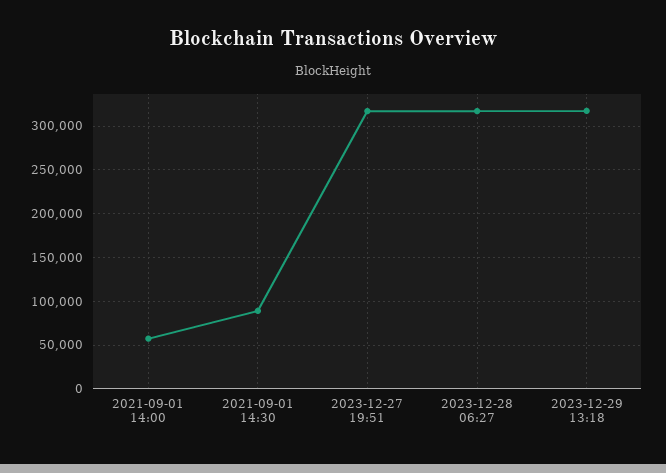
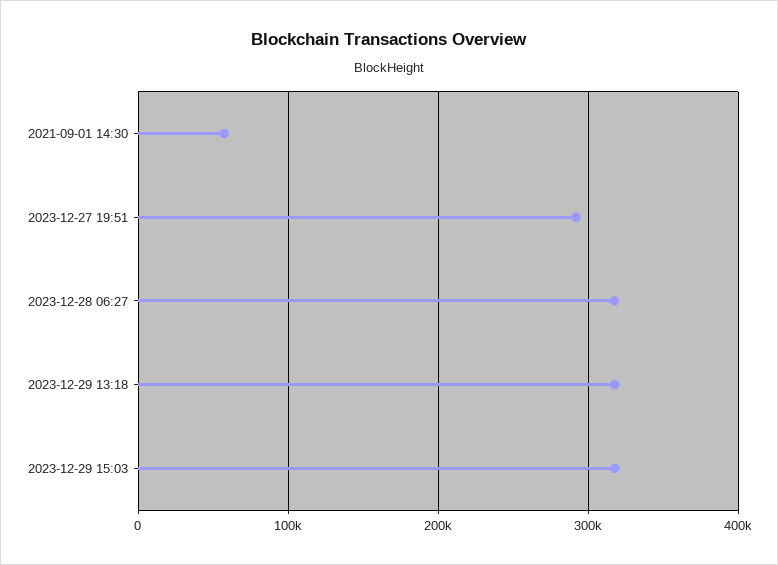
2021-09-01 14:00: 60000 -> none
2021-09-01 14:30: 90000 -> 60000
2023-12-27 19:51: 320000 -> 290000
2023-12-29 15:03: none -> 320000

